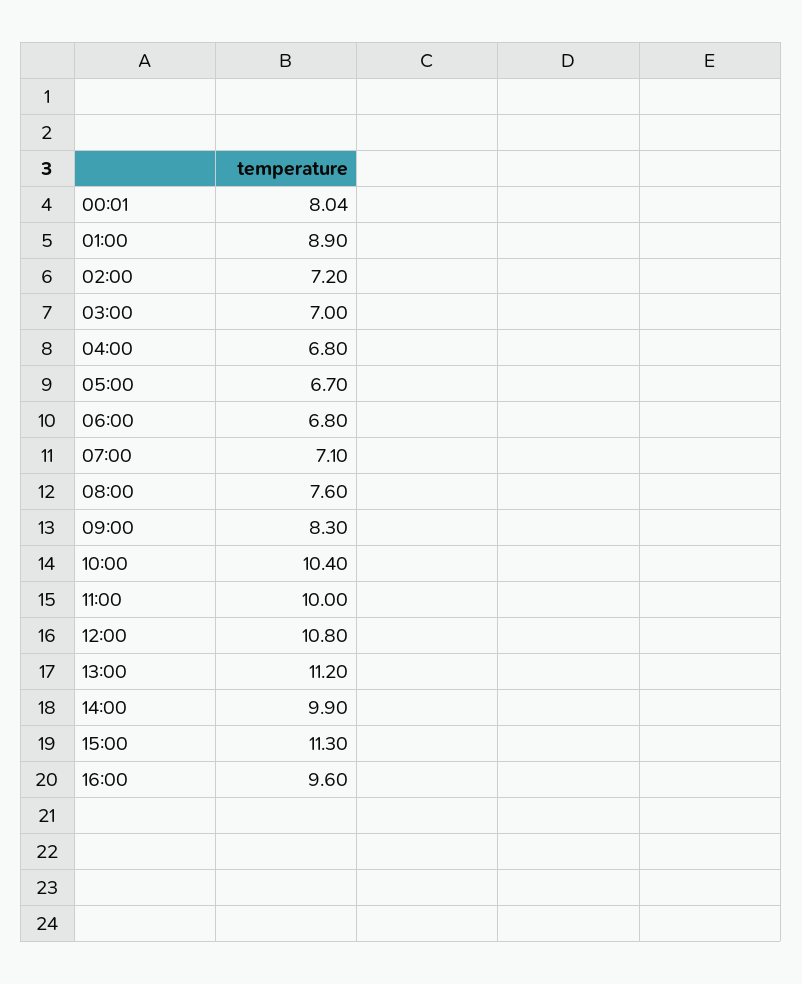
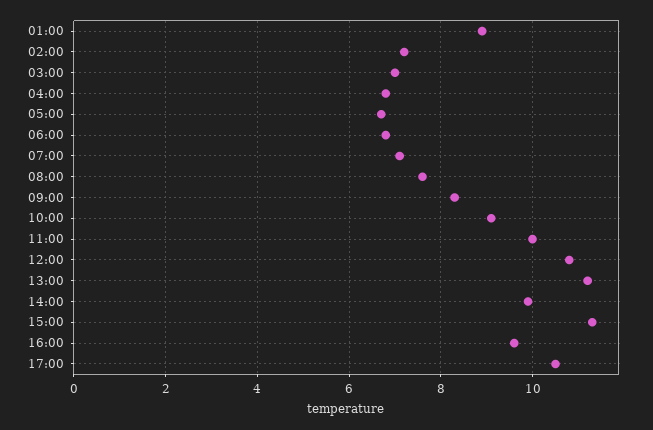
00:01: 8.04 -> none
10:00: 10.4 -> 9
17:00: none -> 10.5

